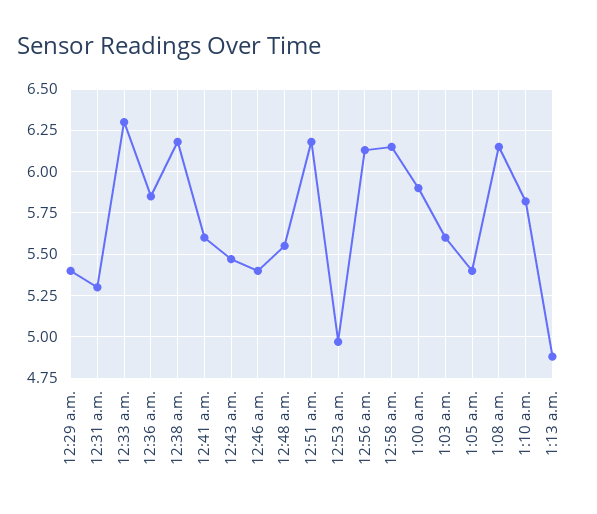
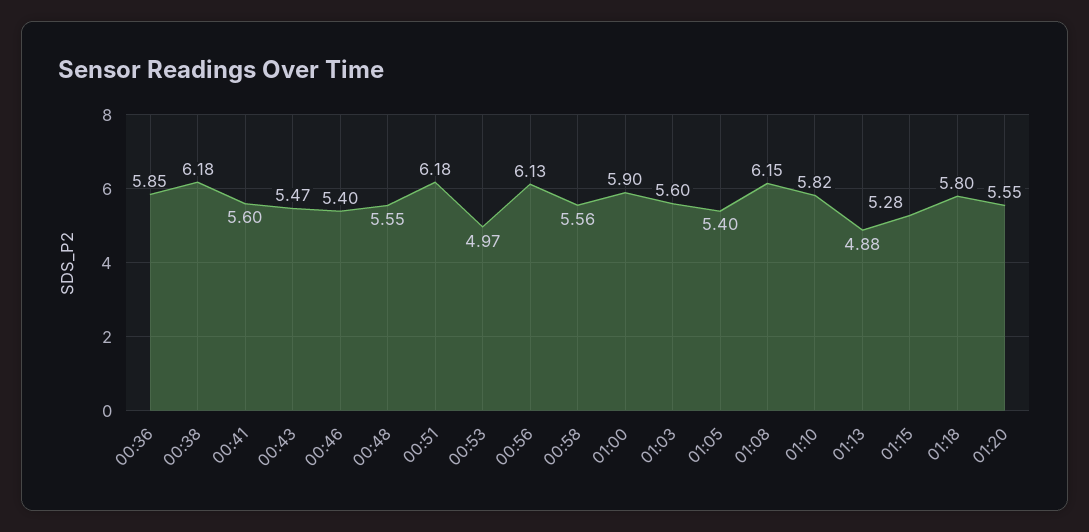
12:29 a.m.: 5.4 -> none
12:31 a.m.: 5.3 -> none
12:33 a.m.: 6.3 -> none
12:58 a.m.: 6.15 -> 5.56
01:15: none -> 5.28
01:18: none -> 5.8
01:20: none -> 5.55

